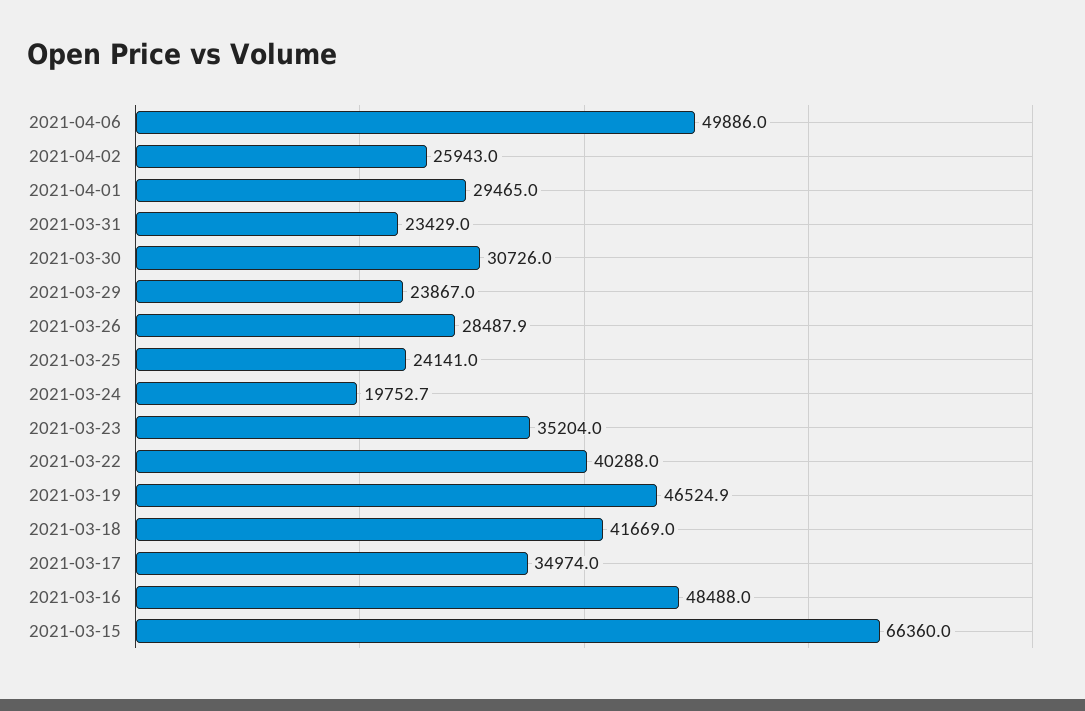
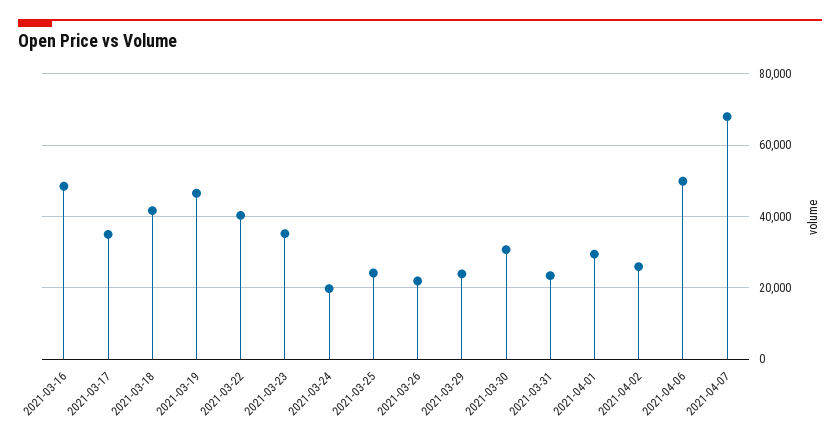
2021-03-26: 28487.9 -> 22000
2021-03-15: 66360 -> none
2021-04-07: none -> 68000

